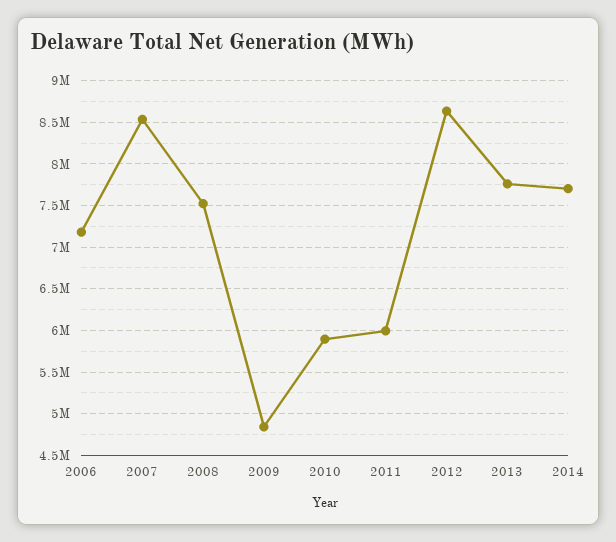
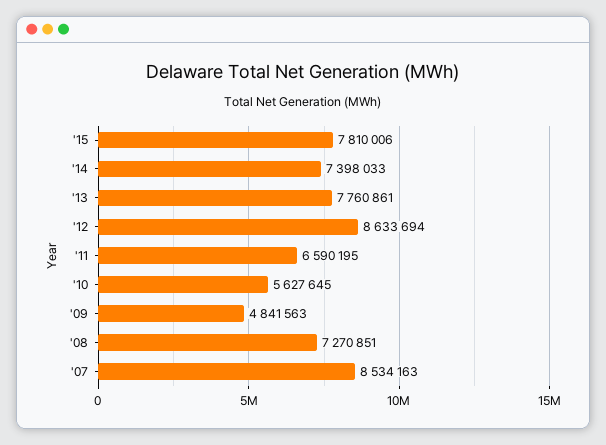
2006: 7200000 -> none
2008: 7500000 -> 7270851
2010: 5900000 -> 5627645
2011: 6000000 -> 6590195
2014: 7700000 -> 7398033
'15: none -> 7810006

